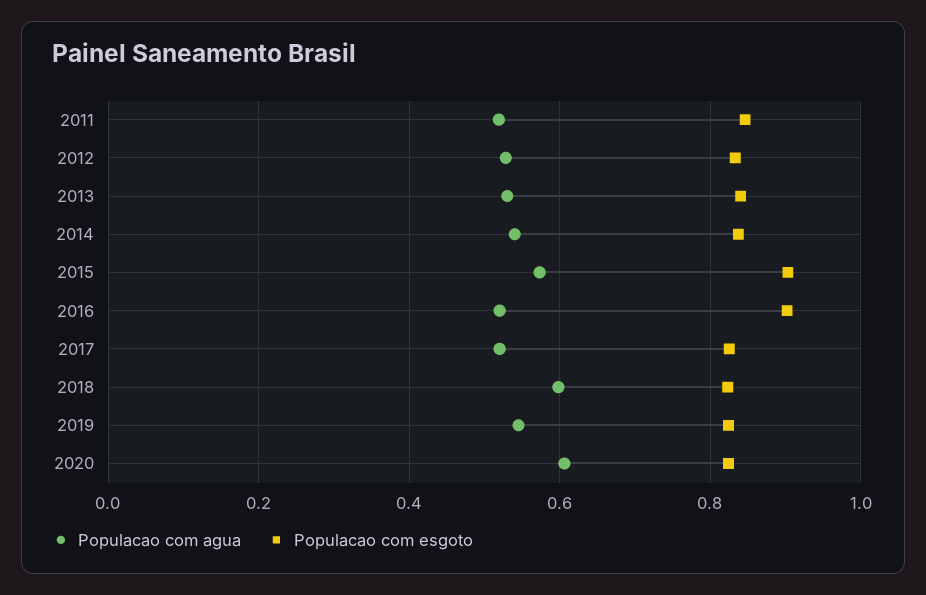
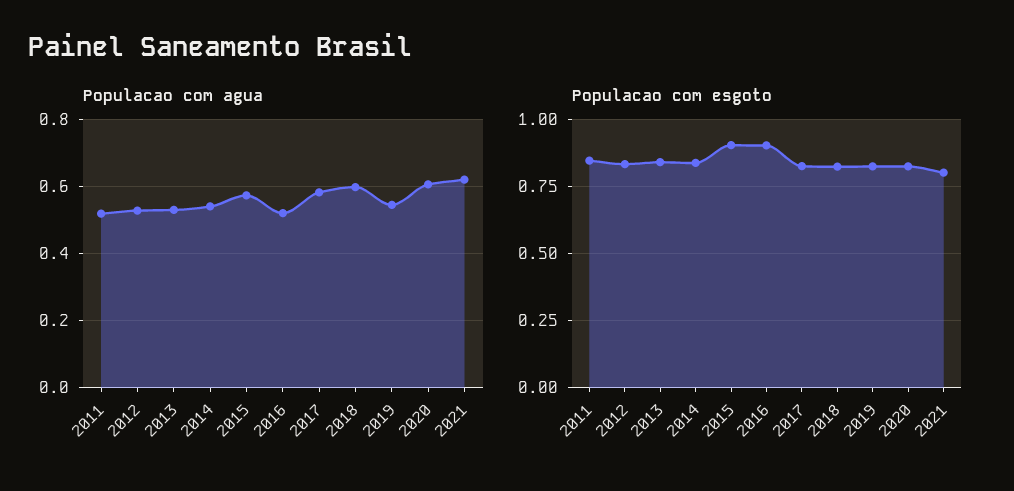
Populacao com agua, 2017: 0.52 -> 0.58
Populacao com agua, 2021: none -> 0.62
Populacao com esgoto, 2021: none -> 0.8

